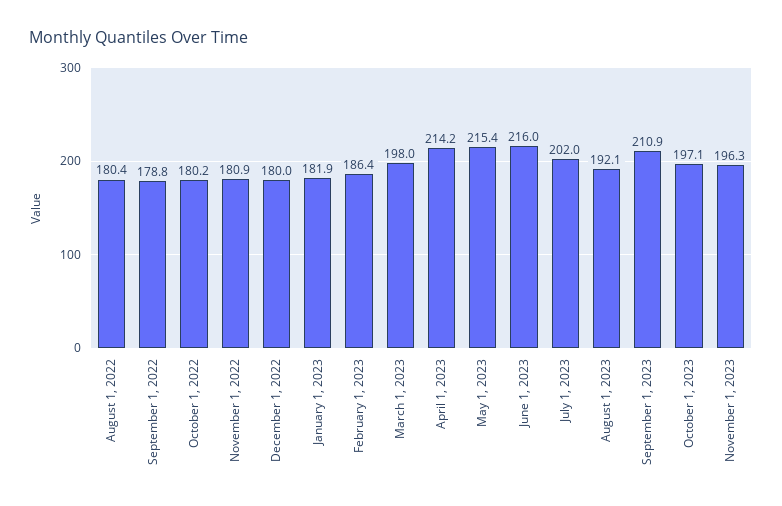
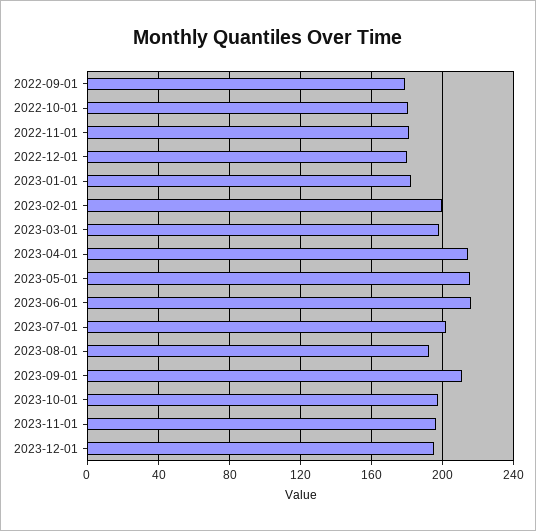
August 1, 2022: 180.4 -> none
February 1, 2023: 186.4 -> 200
2023-12-01: none -> 195

